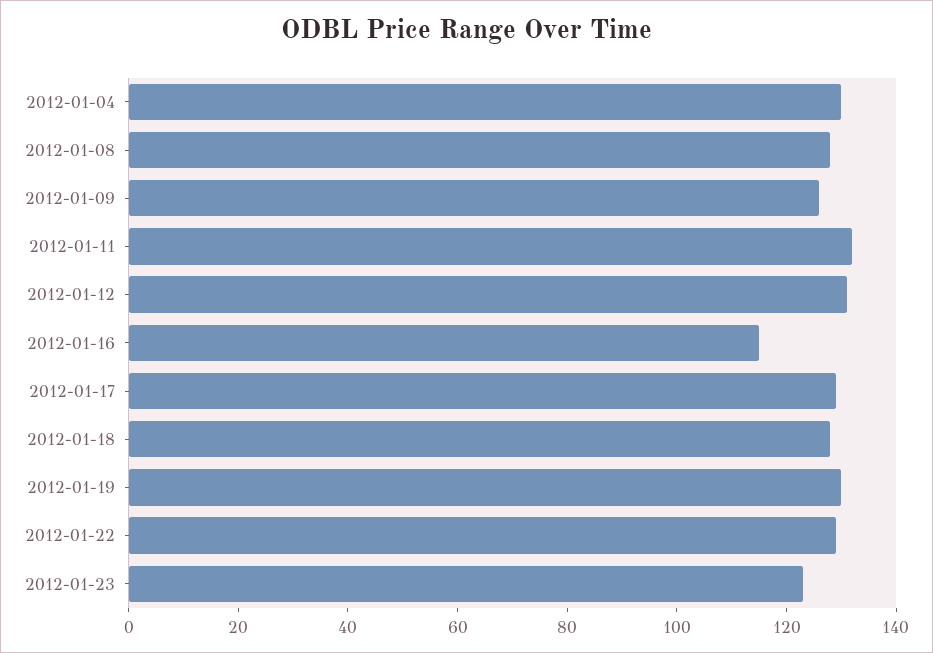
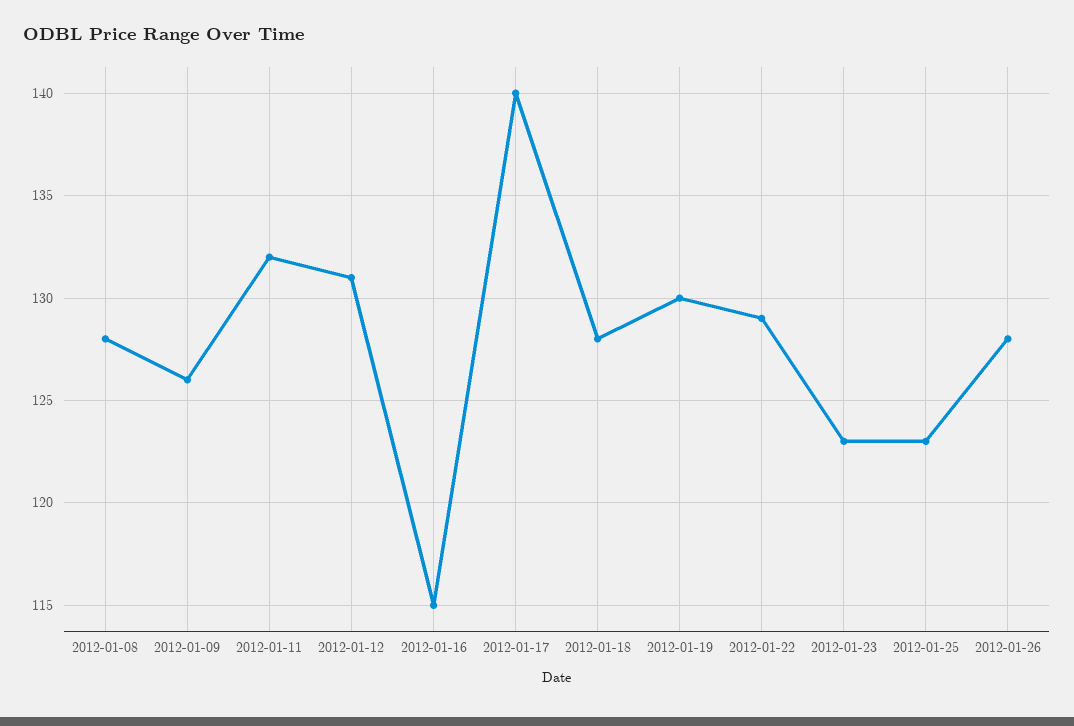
2012-01-04: 130 -> none
2012-01-17: 130 -> 140
2012-01-25: none -> 123
2012-01-26: none -> 128

